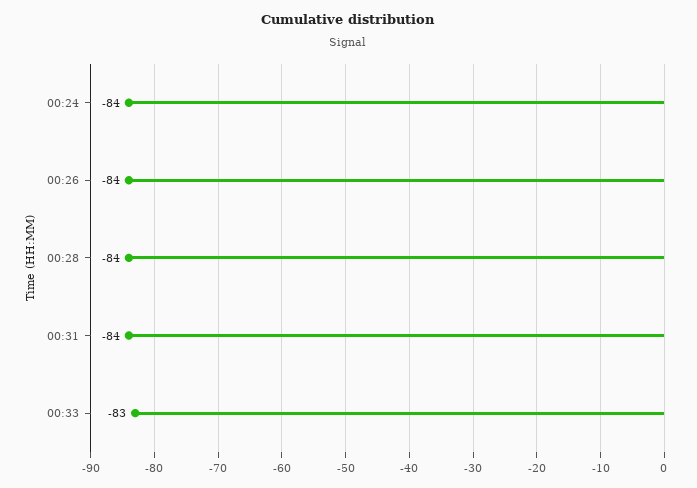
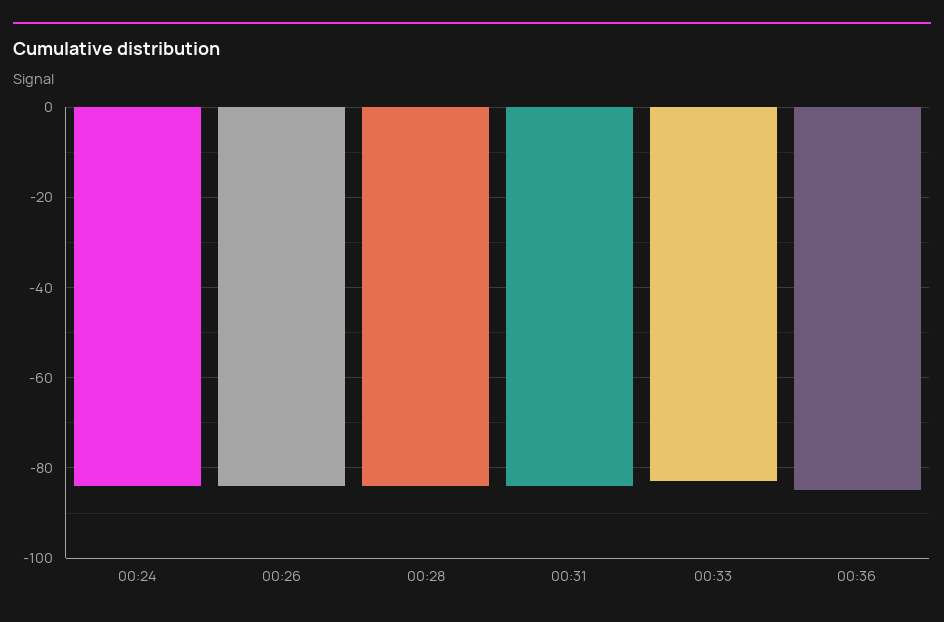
00:36: none -> -85

